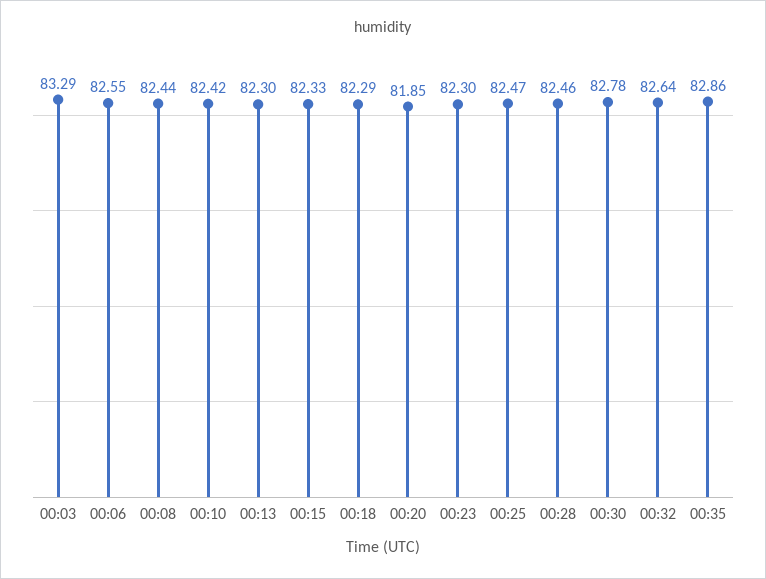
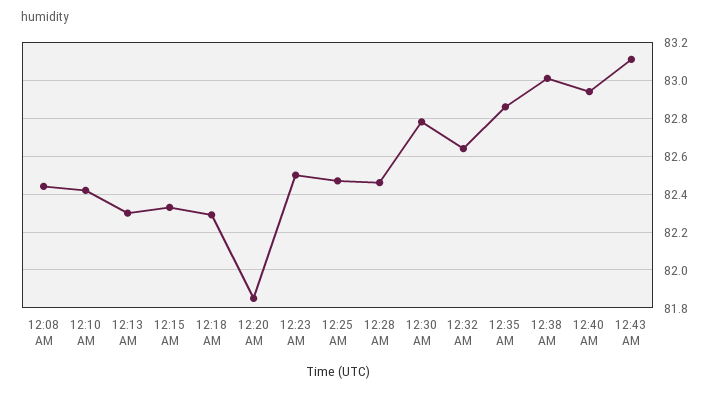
00:03: 83.29 -> none
00:06: 82.55 -> none
00:23: 82.3 -> 82.5
12:38 AM: none -> 83
12:40 AM: none -> 82.95
12:43 AM: none -> 83.1

